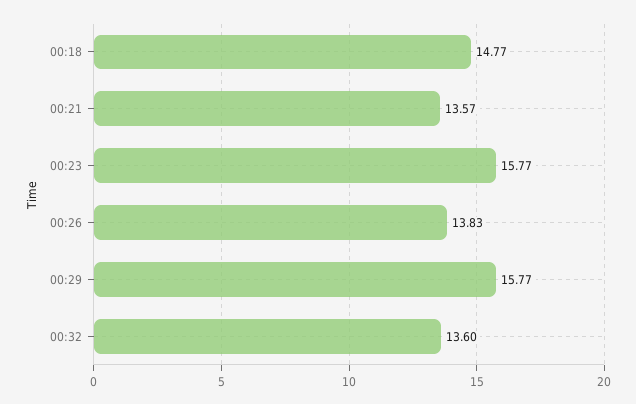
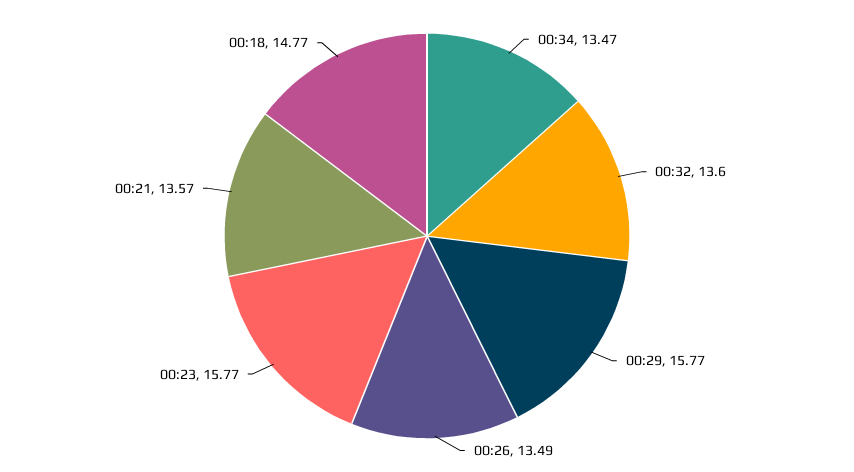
00:26: 13.83 -> 13.49
00:34: none -> 13.47

